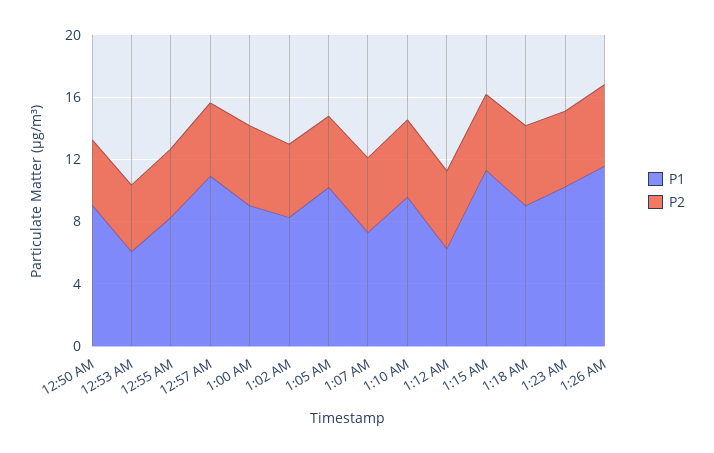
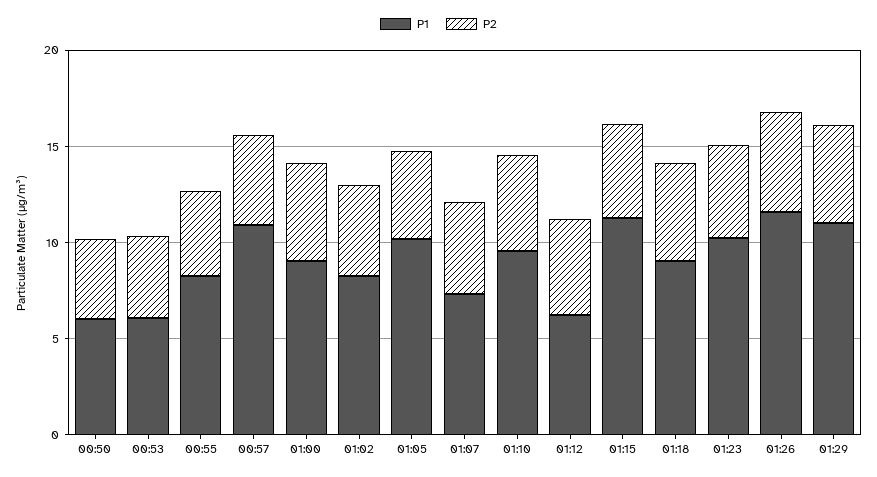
P1, 12:50 AM: 9 -> 6
P1, 01:29: none -> 11
P2, 01:29: none -> 5

